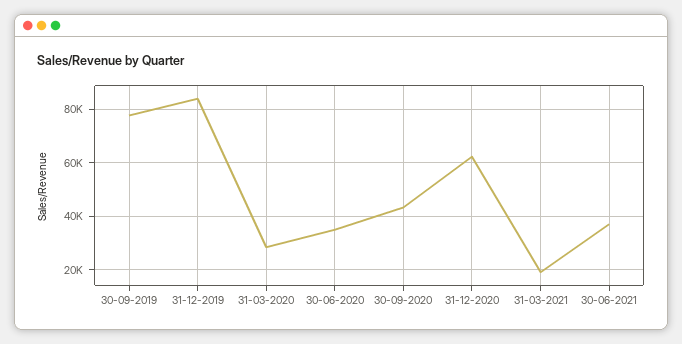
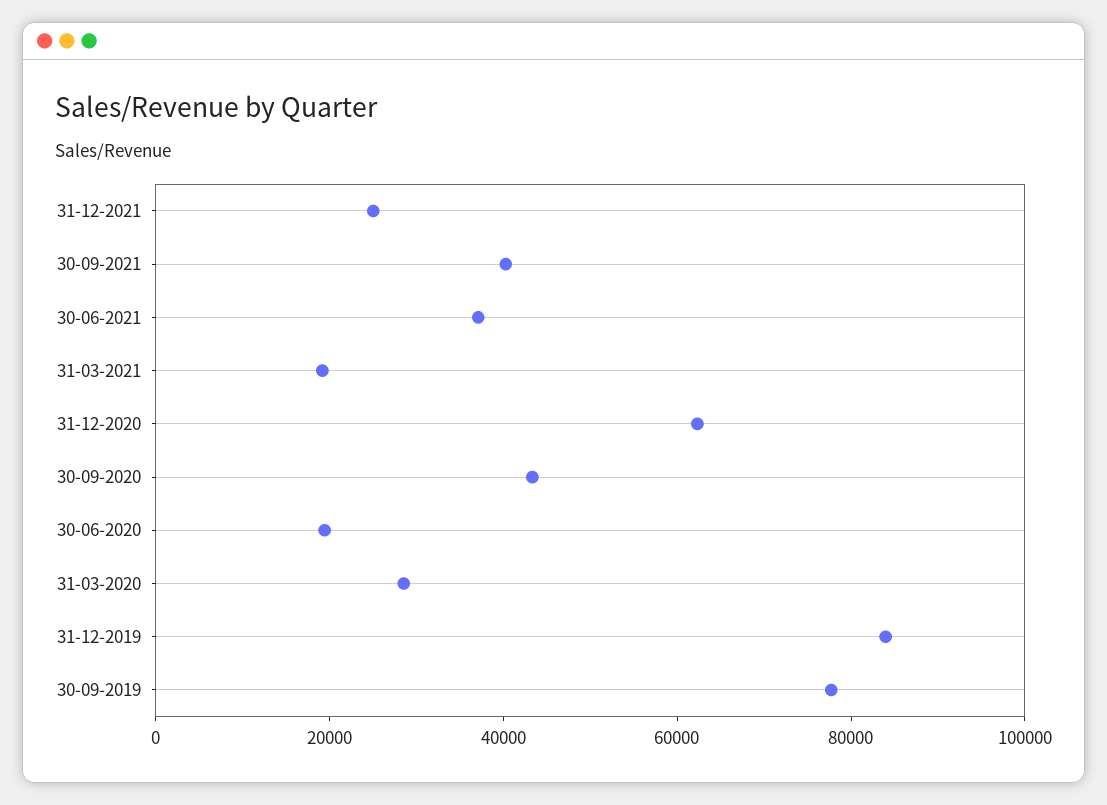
30-06-2020: 35000 -> 20000
31-12-2021: none -> 25000
30-09-2021: none -> 40000

